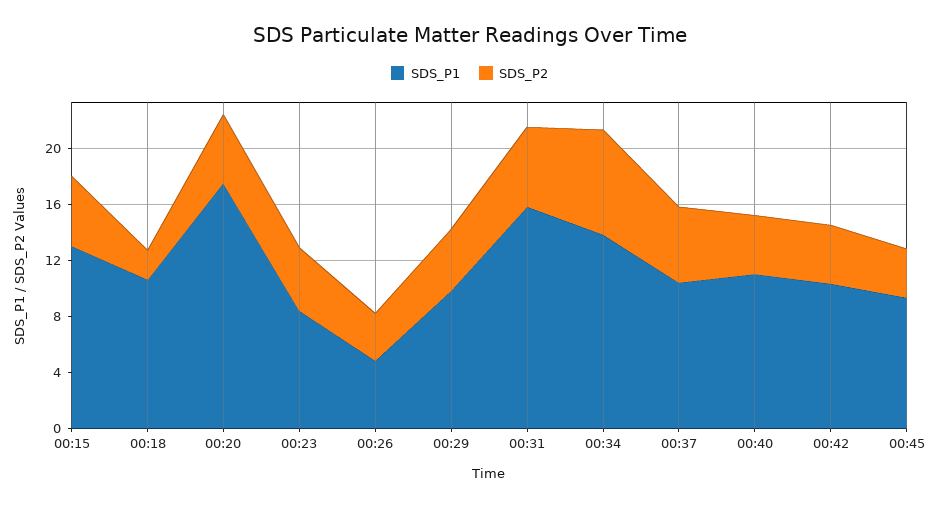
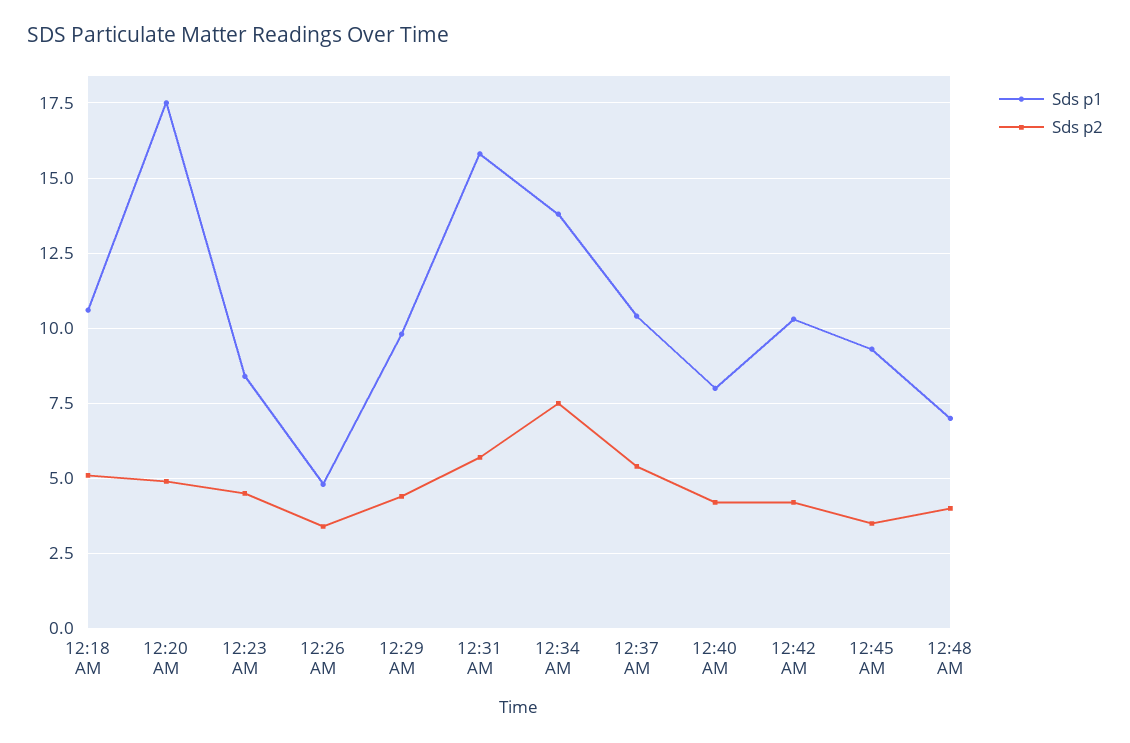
SDS_P1, 00:15: 13 -> none
SDS_P2, 00:15: 5 -> none
SDS_P2, 00:18: 2 -> 5
SDS_P1, 00:40: 11 -> 8
SDS_P1, 12:48 AM: none -> 7
SDS_P2, 12:48 AM: none -> 4

